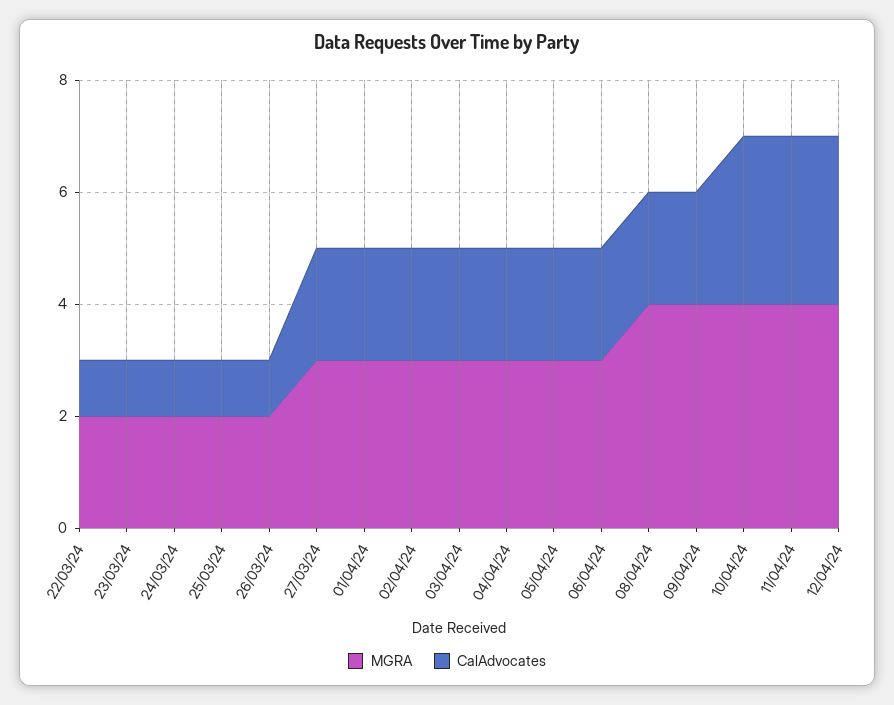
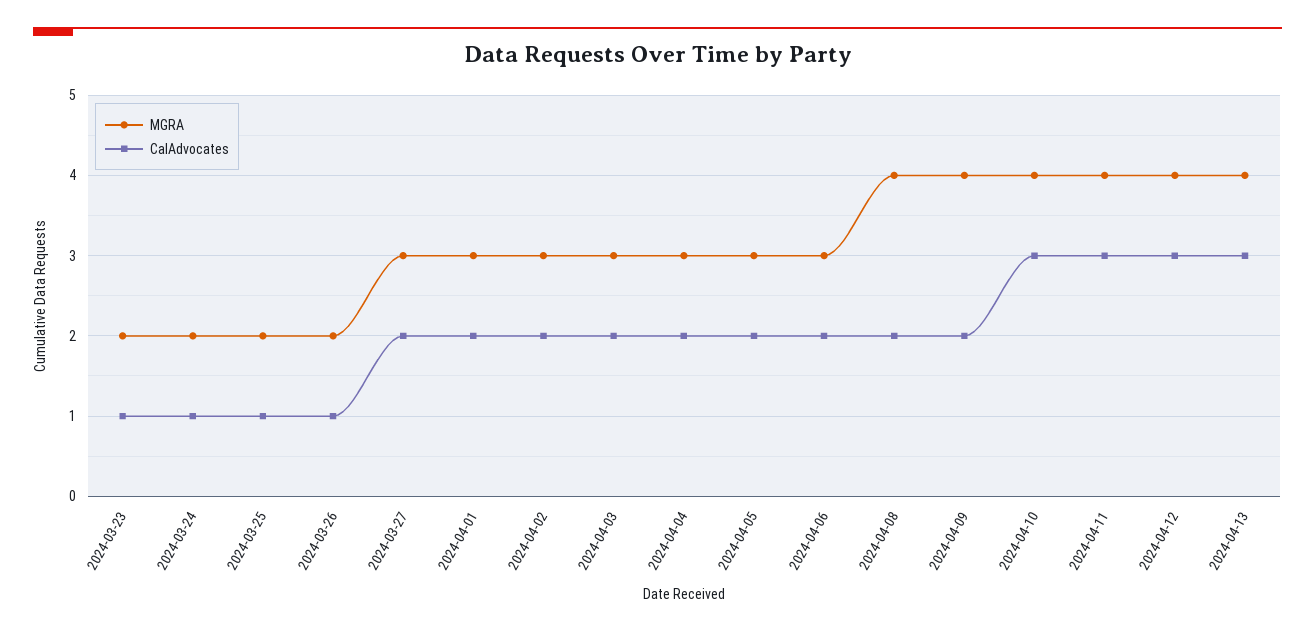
MGRA, 22/03/24: 2 -> none
CalAdvocates, 22/03/24: 1 -> none
MGRA, 2024-04-13: none -> 4
CalAdvocates, 2024-04-13: none -> 3

